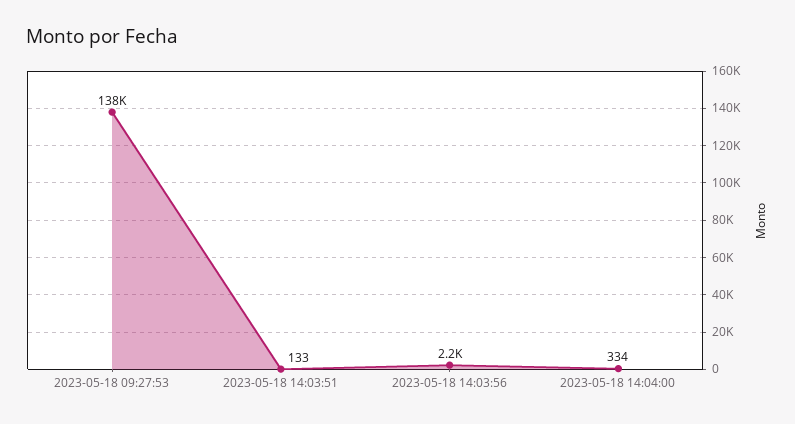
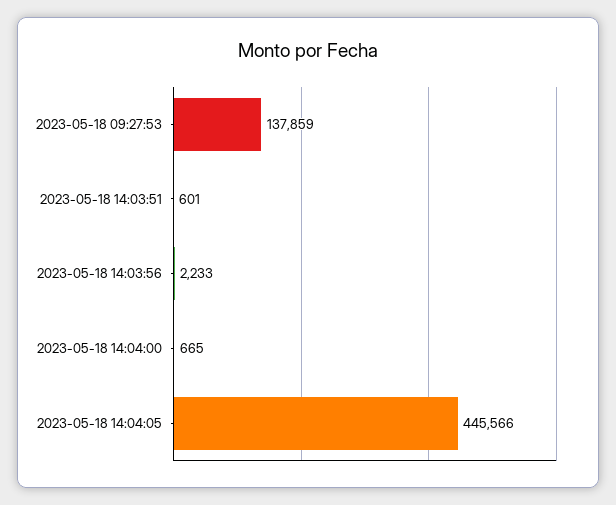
2023-05-18 14:03:51: 133 -> 601
2023-05-18 14:04:00: 334 -> 665
2023-05-18 14:04:05: none -> 445566

